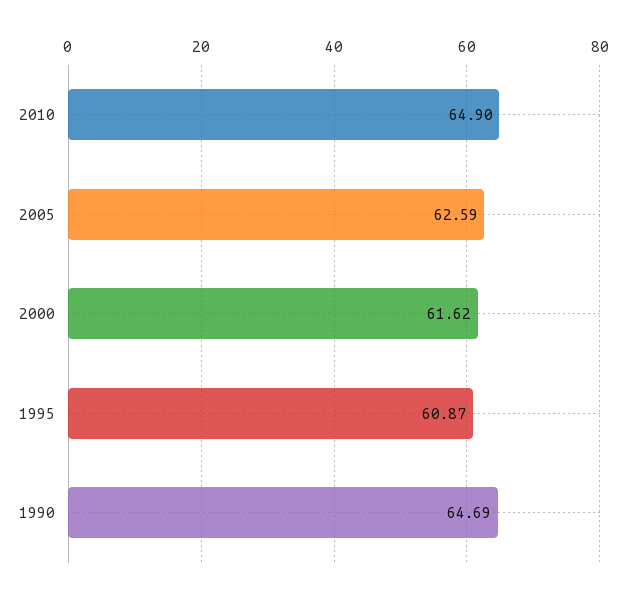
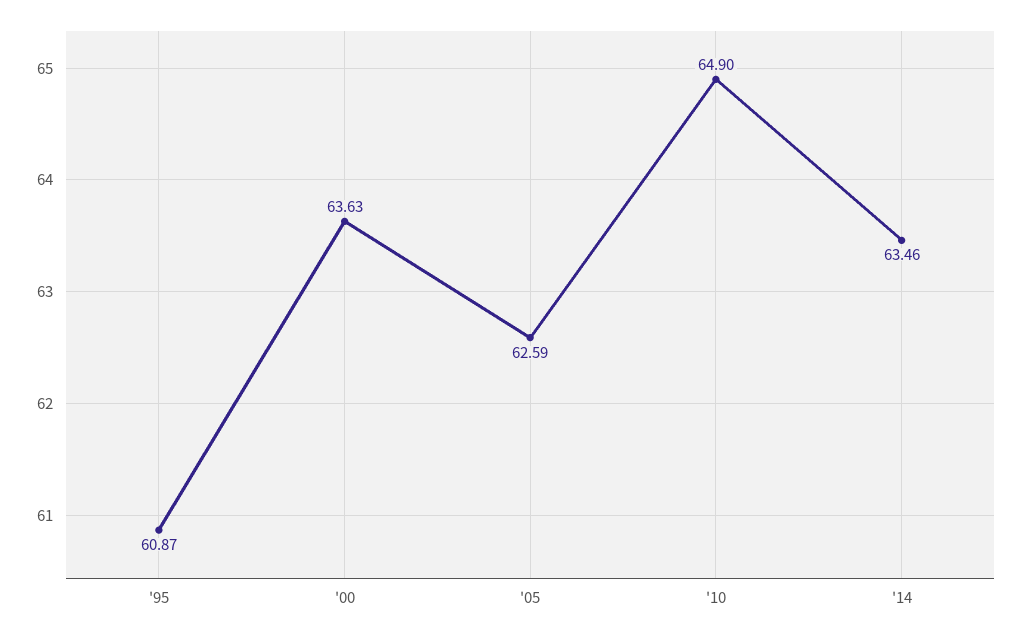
2000: 61.62 -> 63.63
1990: 64.69 -> none
'14: none -> 63.46

